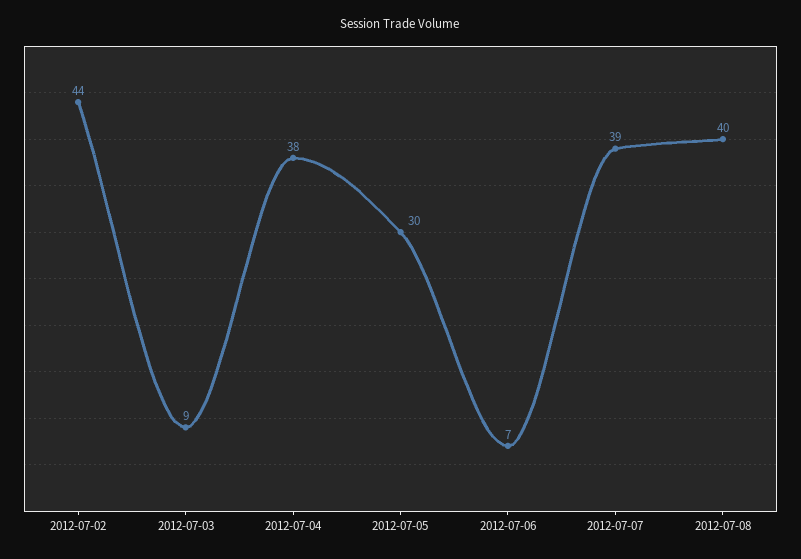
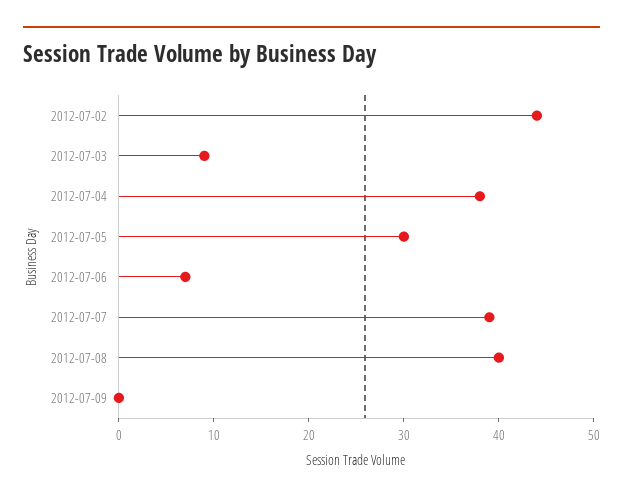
2012-07-09: none -> 0

